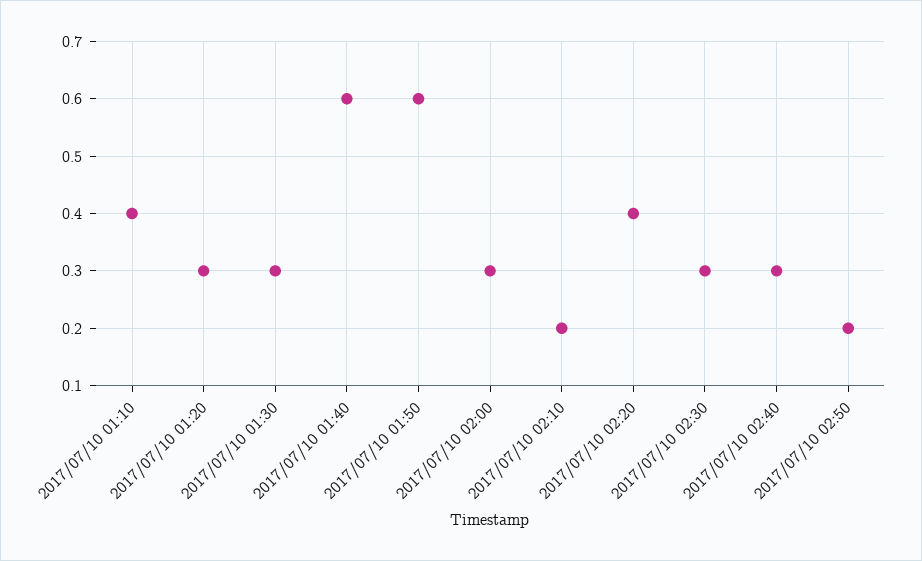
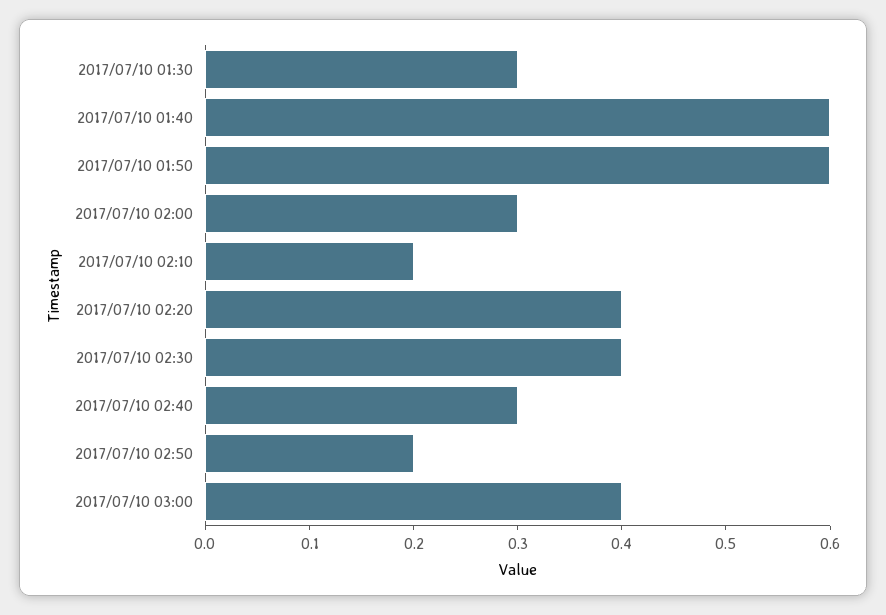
2017/07/10 01:10: 0.4 -> none
2017/07/10 01:20: 0.3 -> none
2017/07/10 02:30: 0.3 -> 0.4
2017/07/10 03:00: none -> 0.4

